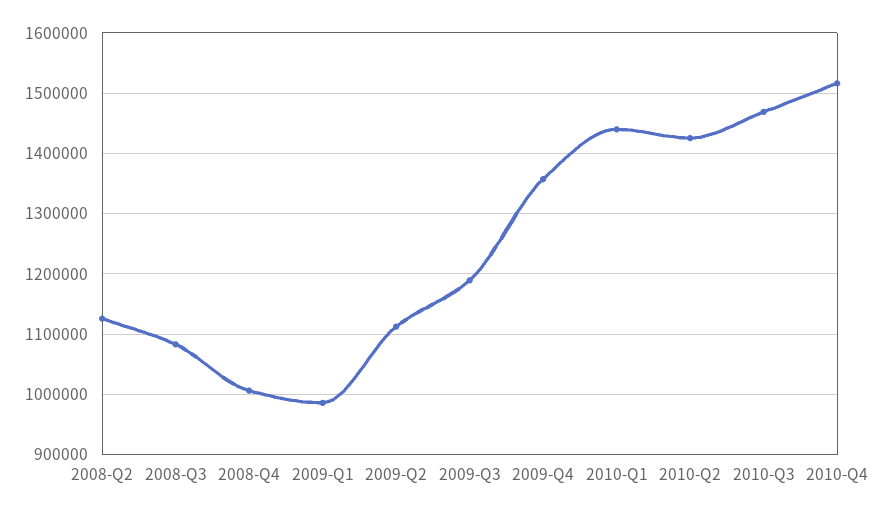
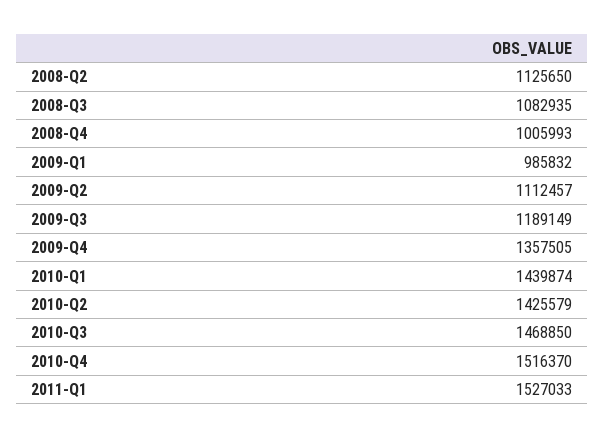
2011-Q1: none -> 1527033

